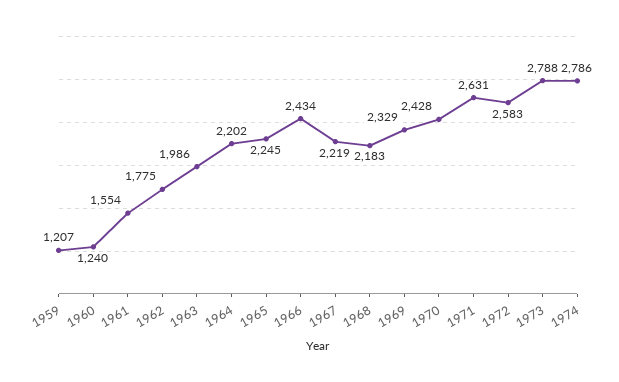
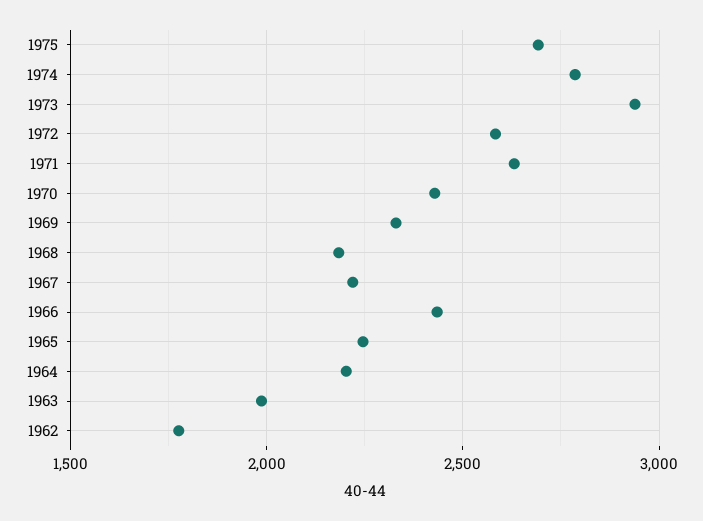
1959: 1207 -> none
1960: 1240 -> none
1961: 1554 -> none
1973: 2788 -> 2950
1975: none -> 2700

